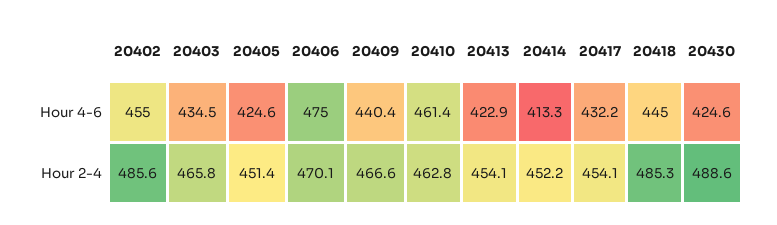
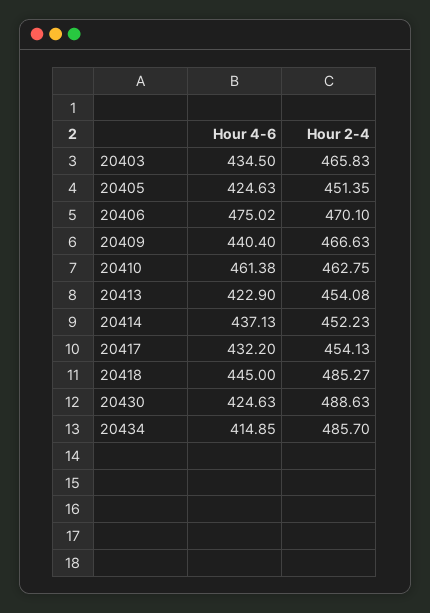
20402, Hour 4-6: 455 -> none
20414, Hour 4-6: 413.3 -> 437.13
20402, Hour 2-4: 485.6 -> none
20434, Hour 4-6: none -> 414.85
20434, Hour 2-4: none -> 485.7

